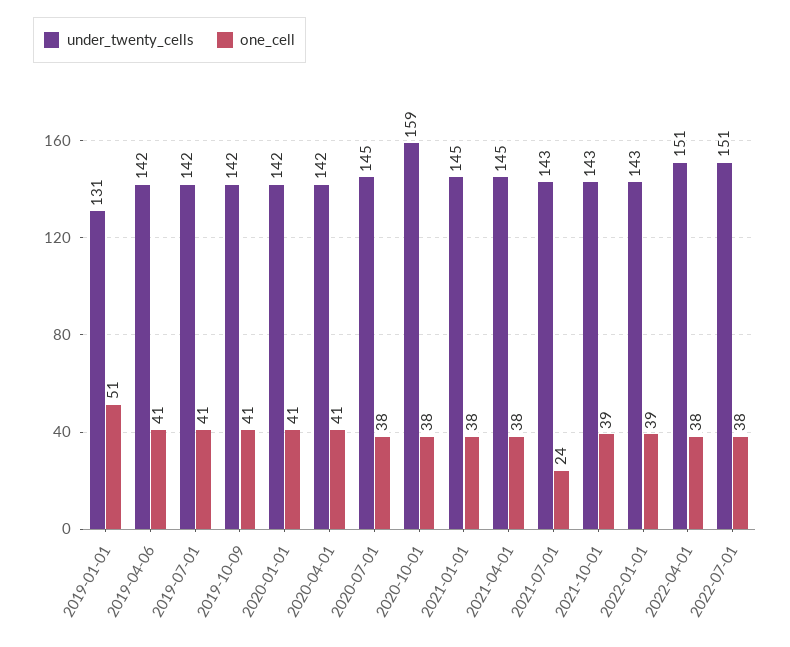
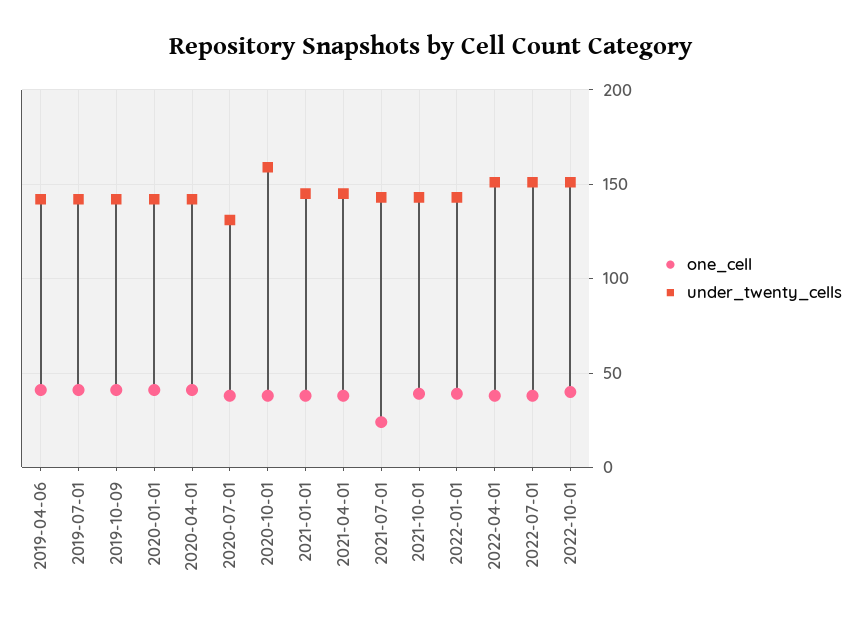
under_twenty_cells, 2019-01-01: 131 -> none
one_cell, 2019-01-01: 51 -> none
under_twenty_cells, 2020-07-01: 145 -> 130
one_cell, 2022-10-01: none -> 40
under_twenty_cells, 2022-10-01: none -> 150

